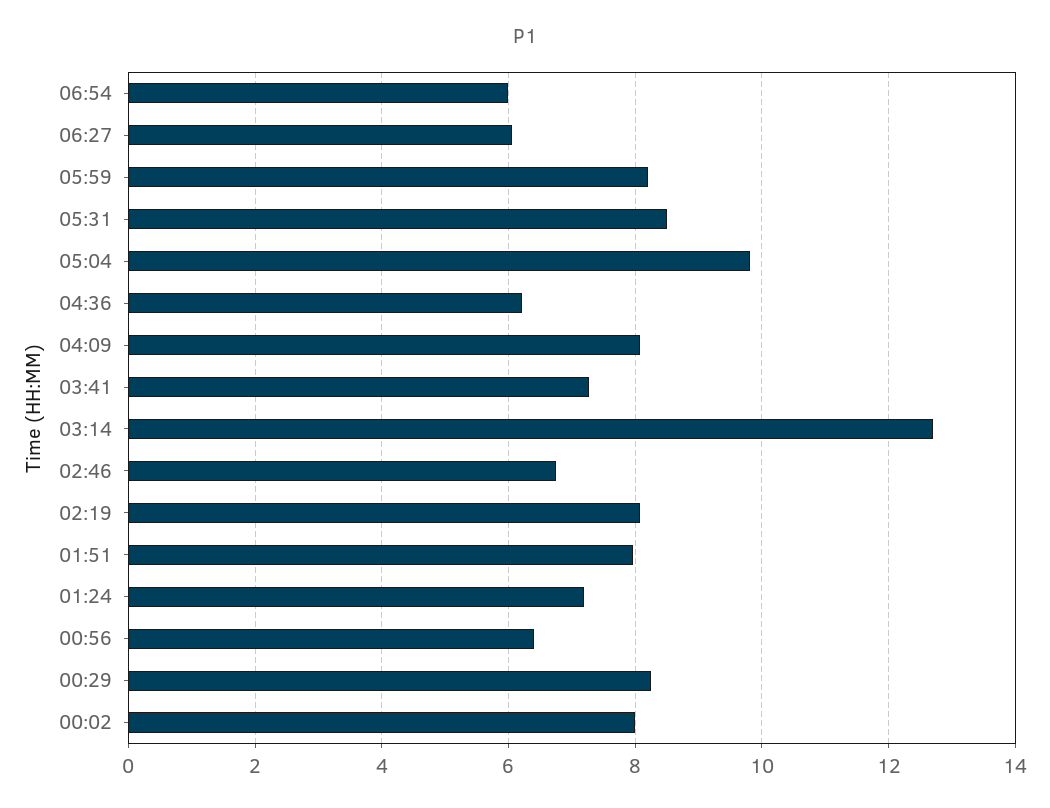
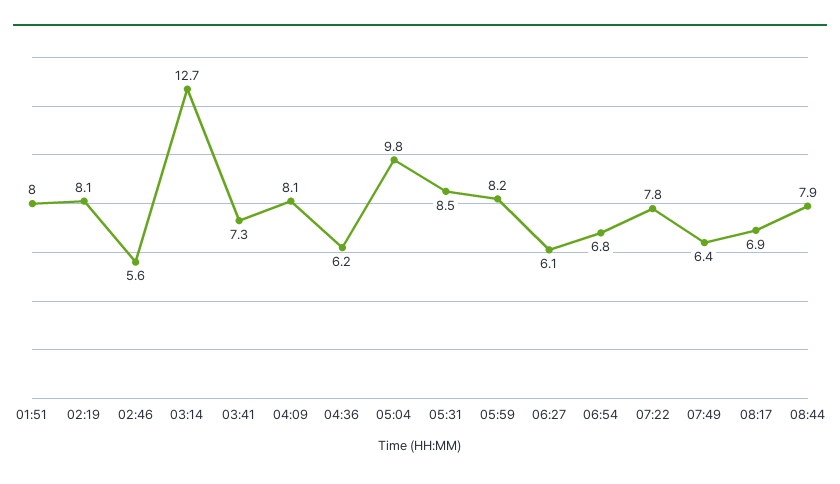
06:54: 6 -> 6.8
02:46: 6.8 -> 5.6
01:24: 7.2 -> none
00:56: 6.4 -> none
00:29: 8.2 -> none
00:02: 8 -> none
07:22: none -> 7.8
07:49: none -> 6.4
08:17: none -> 6.9
08:44: none -> 7.9

